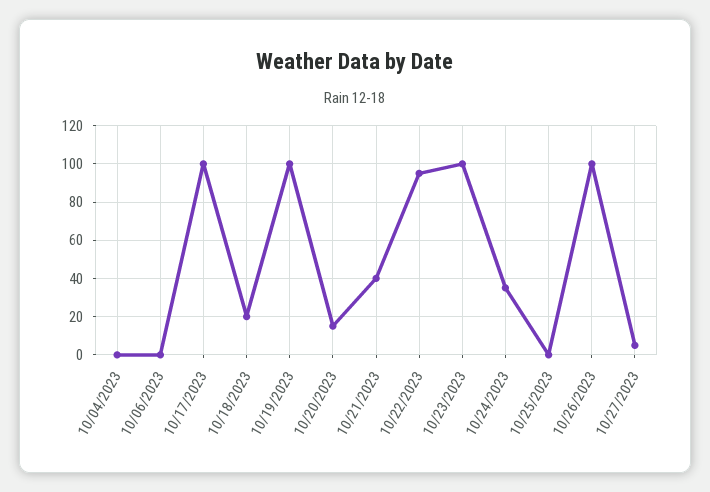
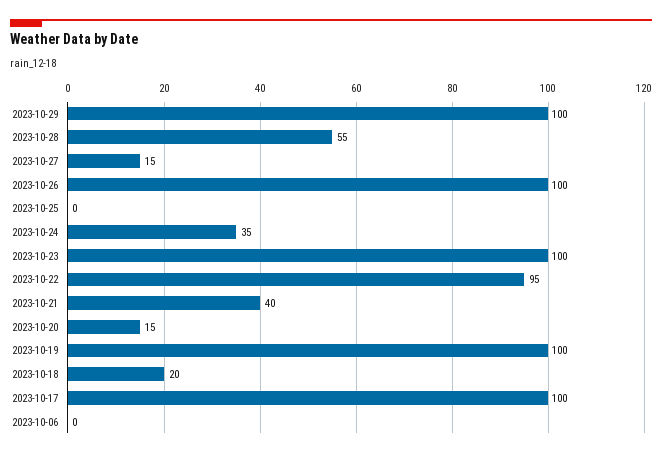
10/04/2023: 0 -> none
10/27/2023: 5 -> 15
2023-10-29: none -> 100
2023-10-28: none -> 55

